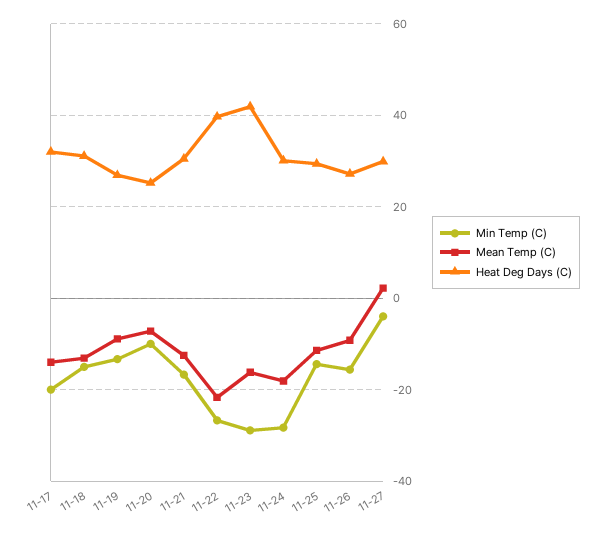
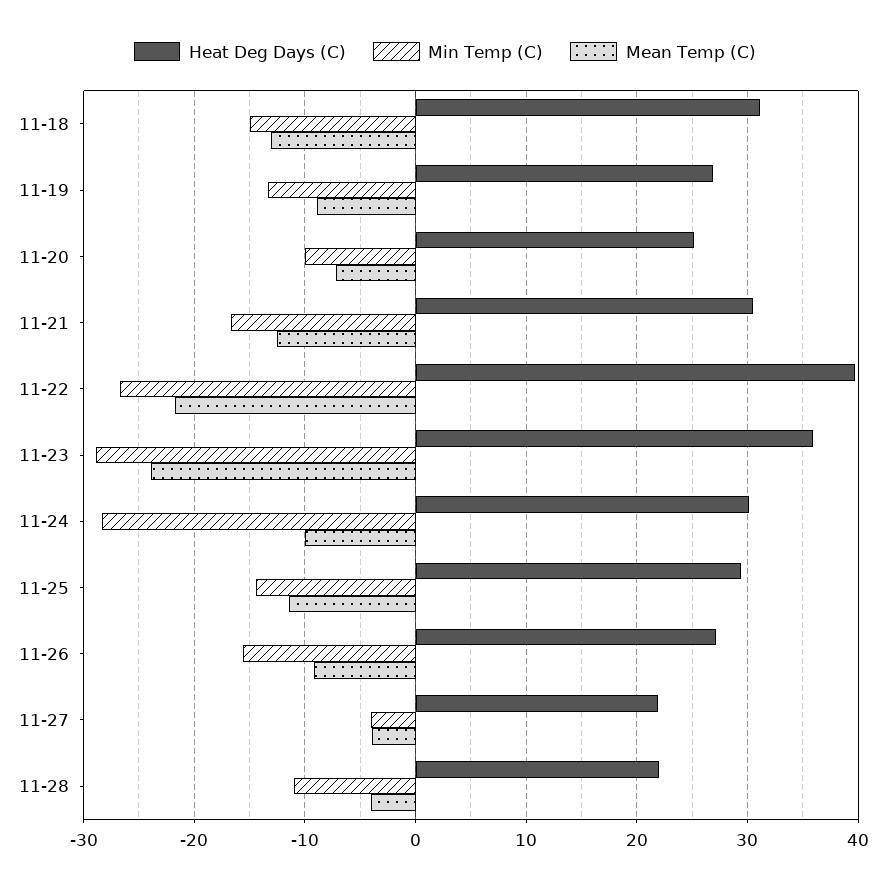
Min Temp (C), 11-17: -20 -> none
Mean Temp (C), 11-17: -14 -> none
Heat Deg Days (C), 11-17: 32 -> none
Mean Temp (C), 11-23: -16 -> -24
Heat Deg Days (C), 11-23: 42 -> 36
Mean Temp (C), 11-24: -18 -> -10
Mean Temp (C), 11-27: 2 -> -4
Heat Deg Days (C), 11-27: 30 -> 22
Heat Deg Days (C), 11-28: none -> 22
Min Temp (C), 11-28: none -> -11
Mean Temp (C), 11-28: none -> -4

